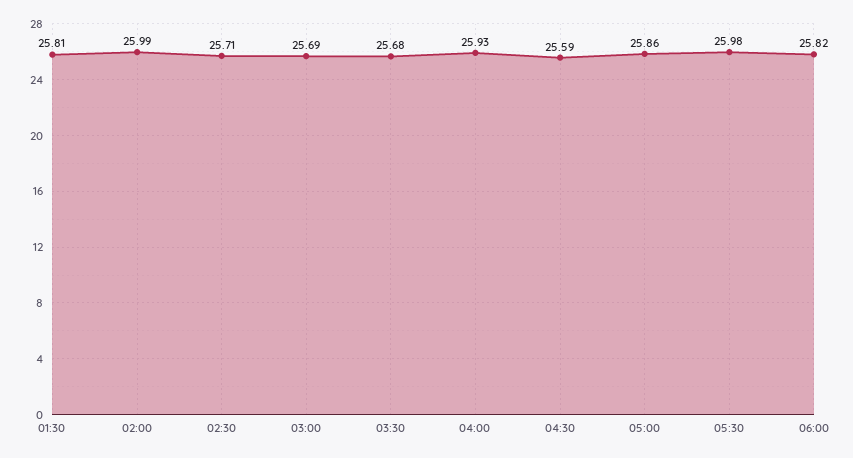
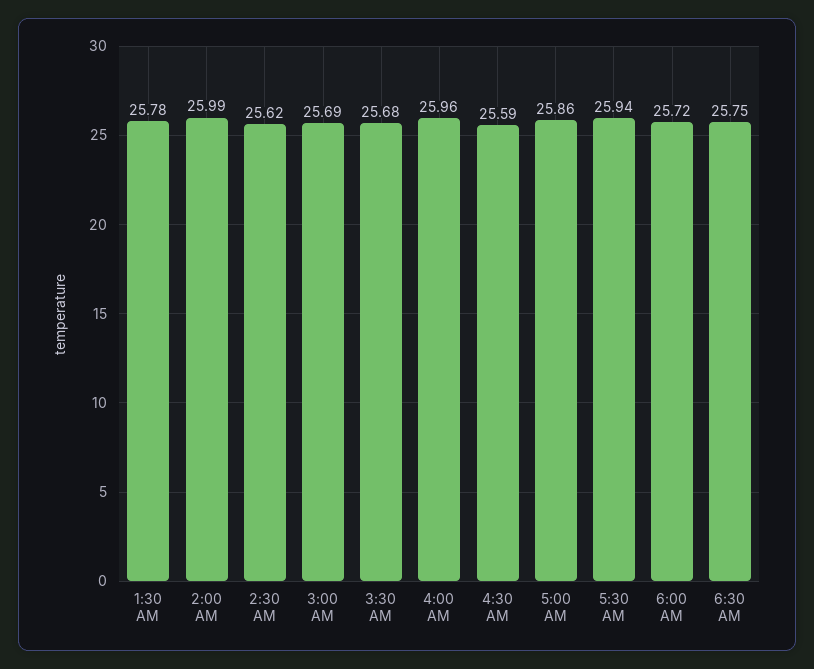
01:30: 25.81 -> 25.78
02:30: 25.71 -> 25.62
04:00: 25.93 -> 25.96
05:30: 25.98 -> 25.94
06:00: 25.82 -> 25.72
6:30 AM: none -> 25.75

